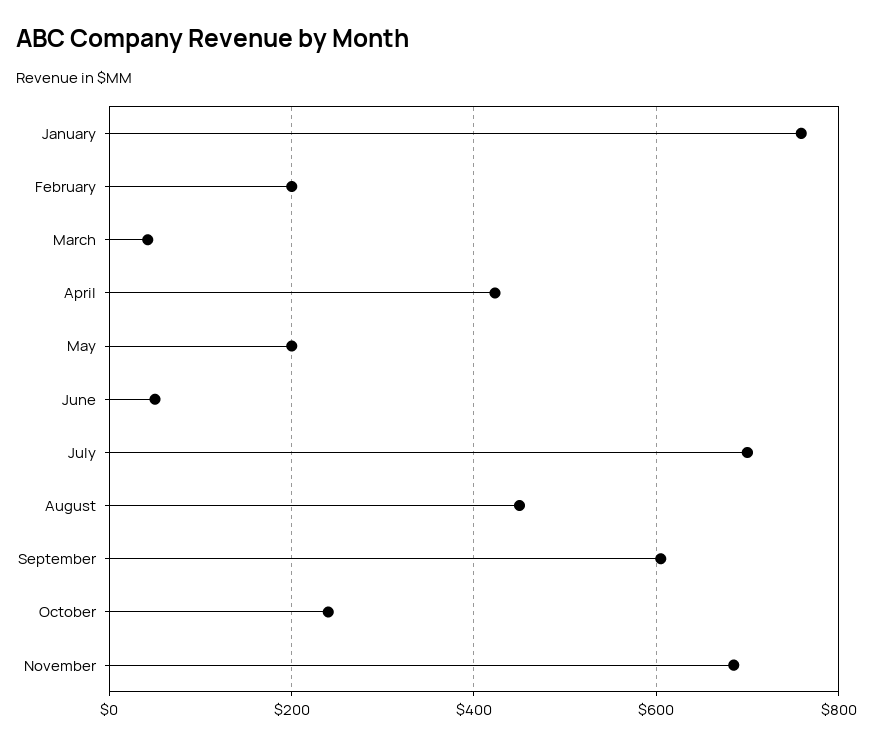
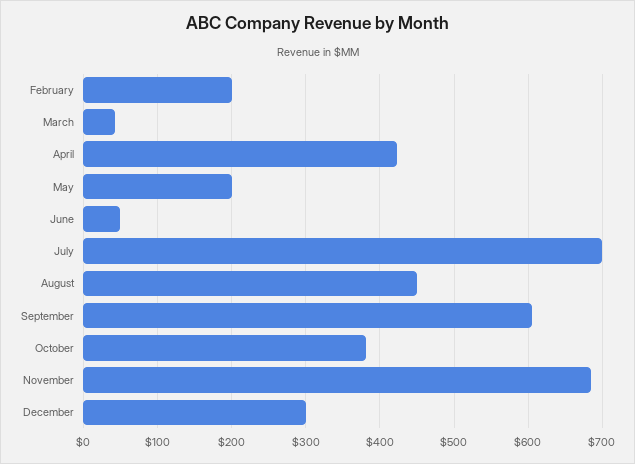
January: 760 -> none
October: 240 -> 380
December: none -> 300

